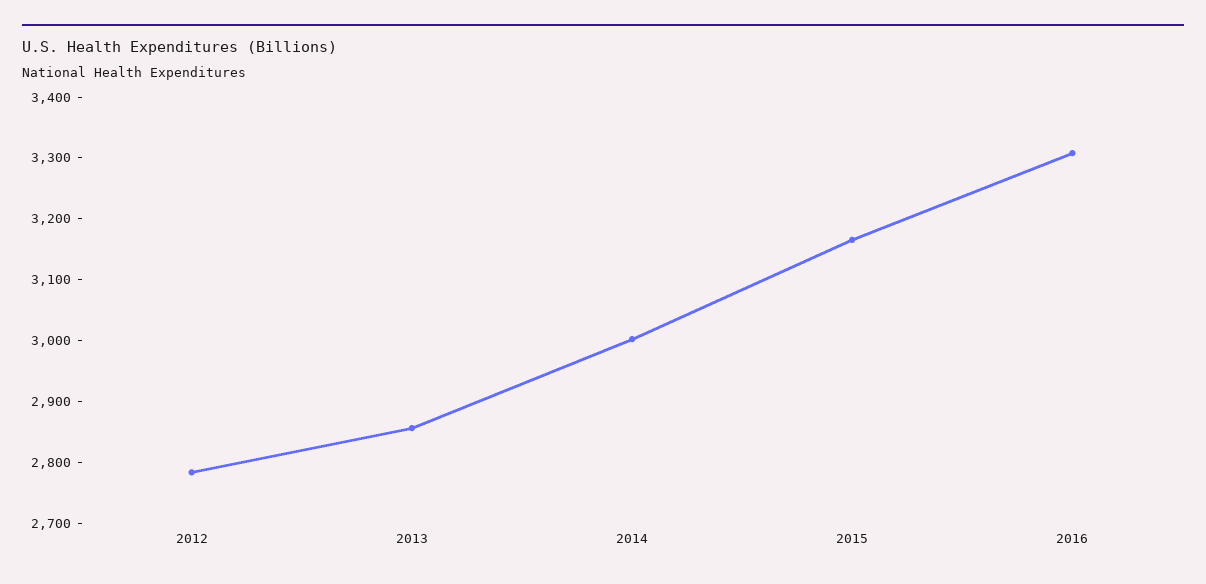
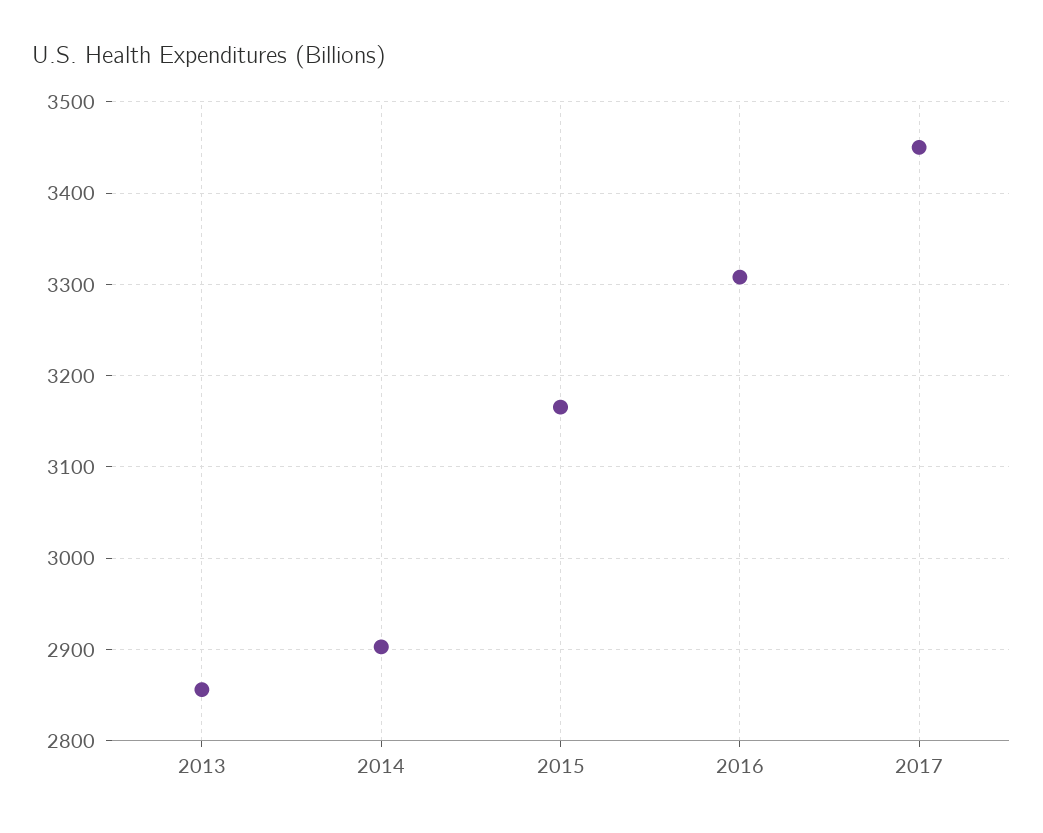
2012: 2780 -> none
2014: 3000 -> 2900
2017: none -> 3450

